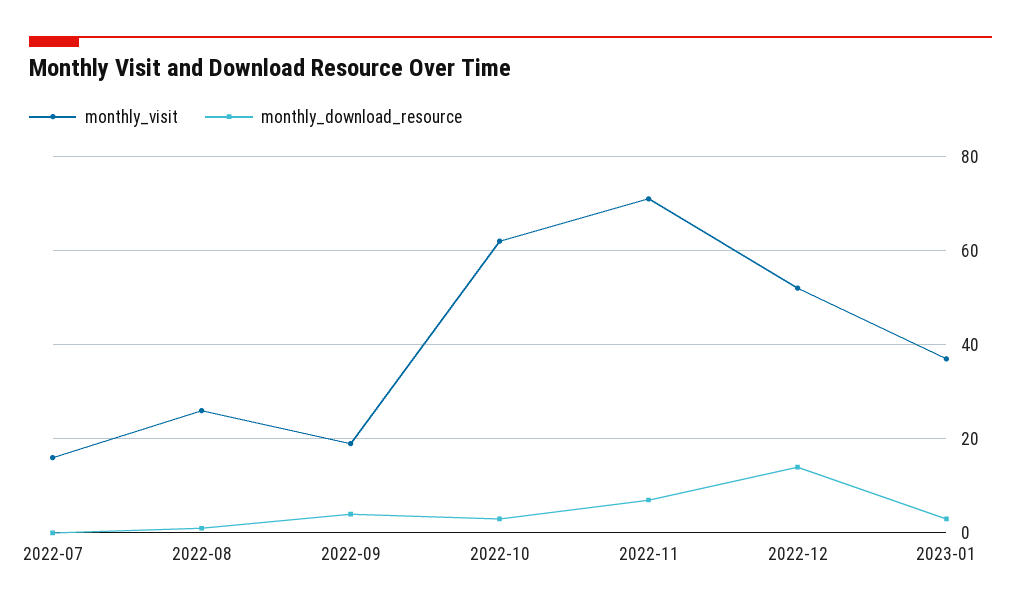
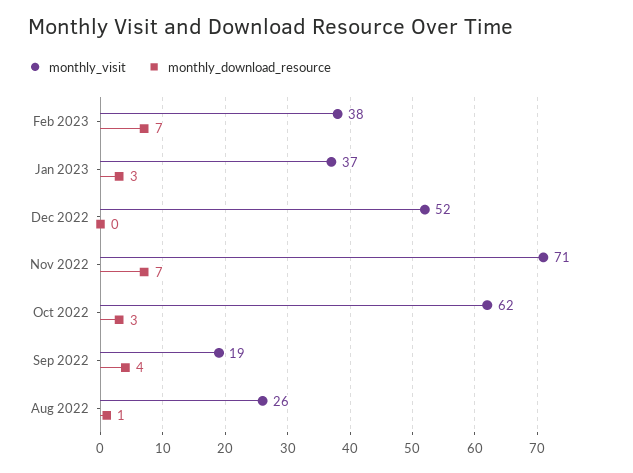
monthly_visit, 2022-07: 15 -> none
monthly_download_resource, 2022-07: 0 -> none
monthly_download_resource, 2022-12: 15 -> 0
monthly_visit, Feb 2023: none -> 38
monthly_download_resource, Feb 2023: none -> 7

